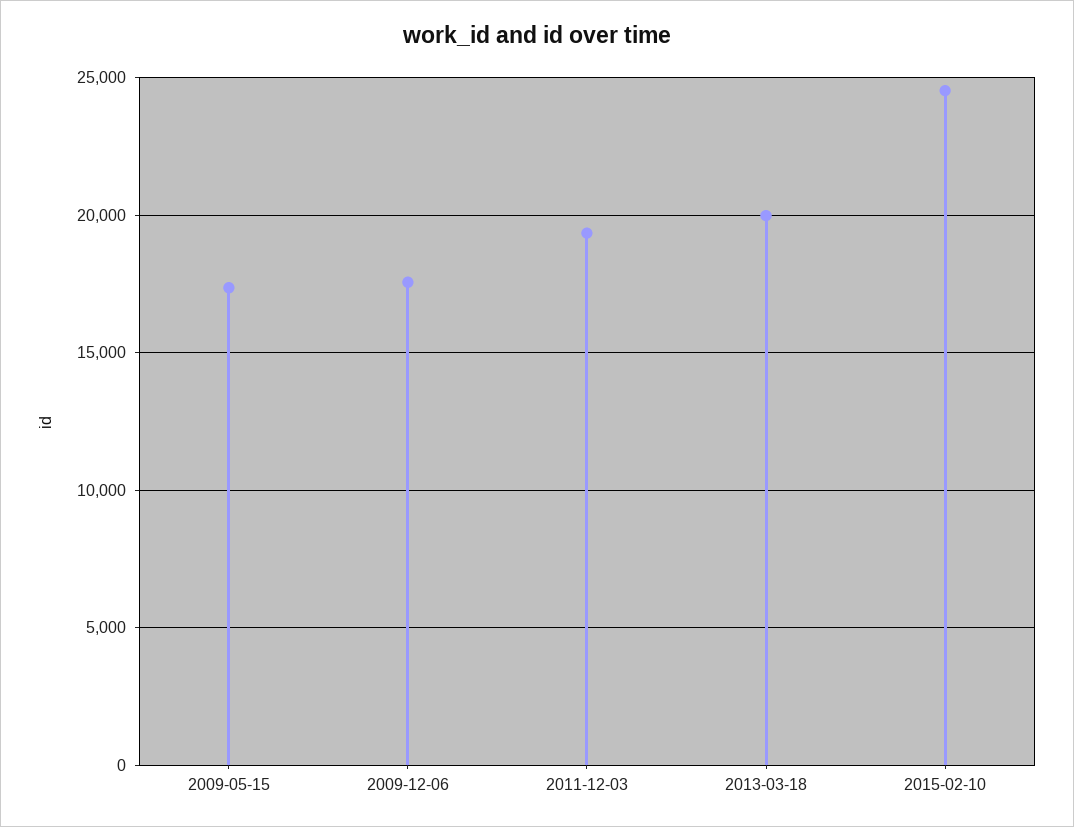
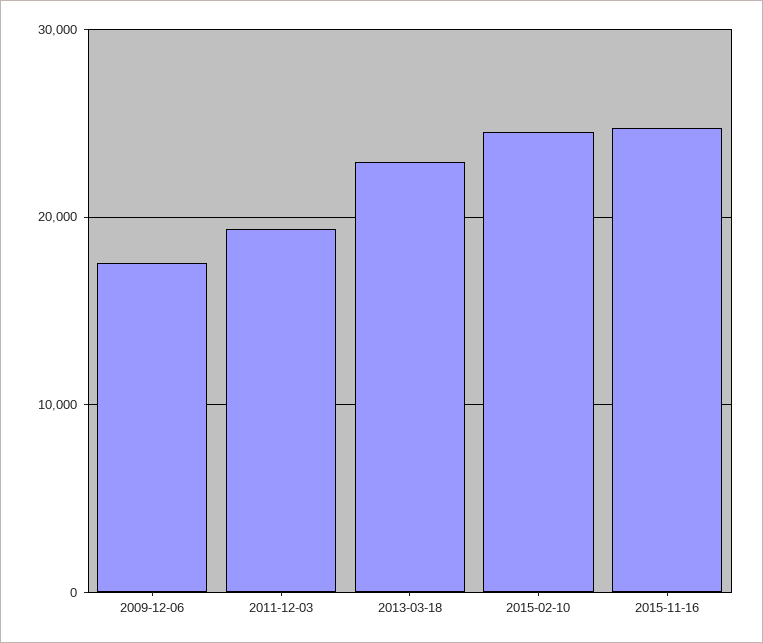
2009-05-15: 17500 -> none
2013-03-18: 20000 -> 23000
2015-11-16: none -> 25000

